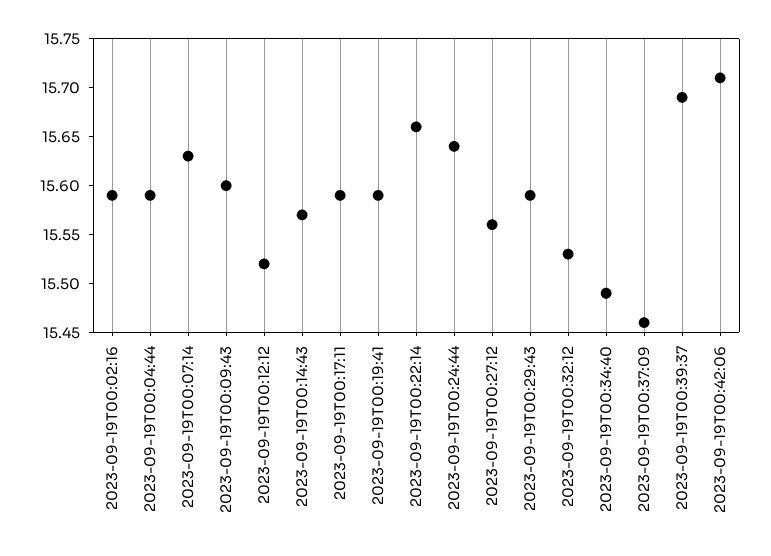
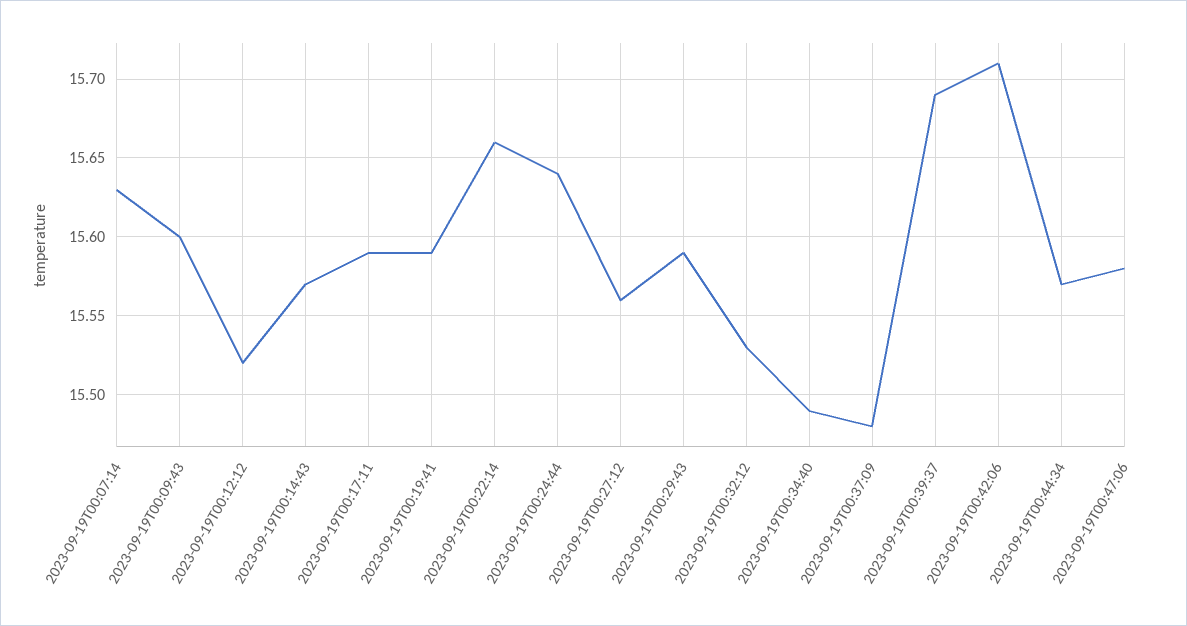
2023-09-19T00:02:16: 15.59 -> none
2023-09-19T00:04:44: 15.59 -> none
2023-09-19T00:37:09: 15.46 -> 15.48
2023-09-19T00:44:34: none -> 15.57
2023-09-19T00:47:06: none -> 15.58

